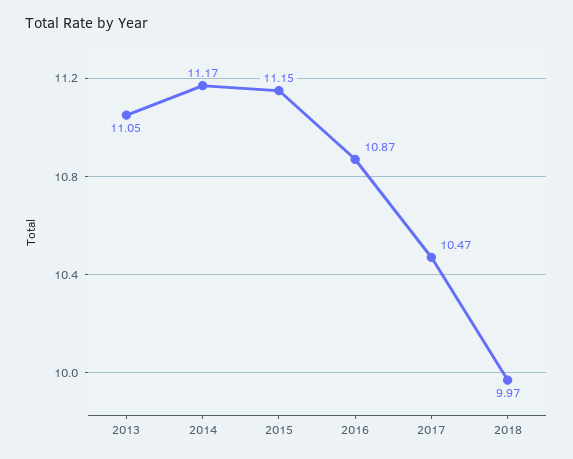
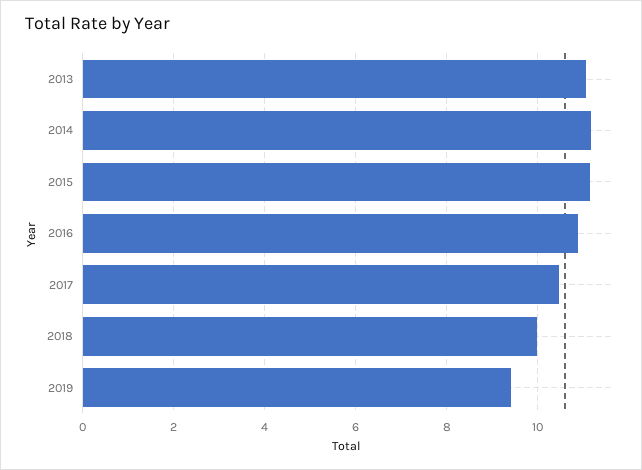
2019: none -> 9.4

